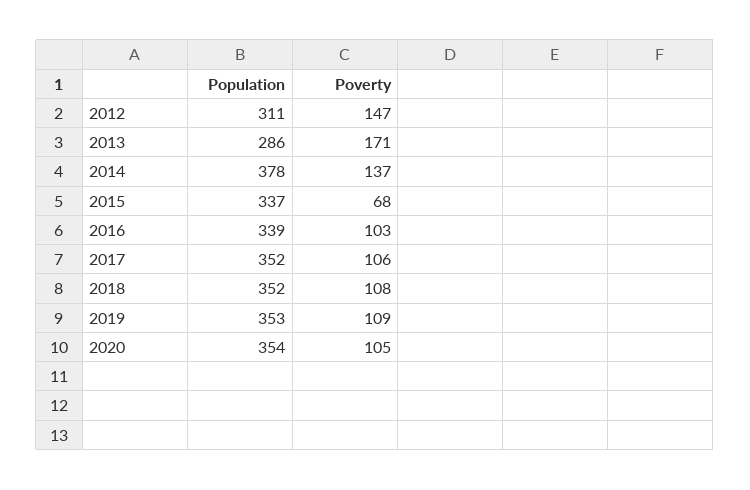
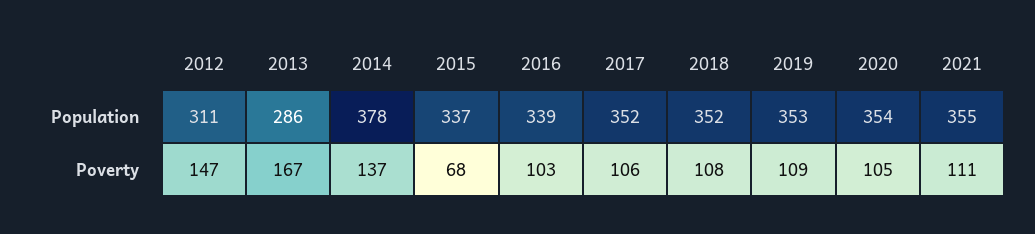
Poverty, 2013: 171 -> 167
Population, 2021: none -> 355
Poverty, 2021: none -> 111

